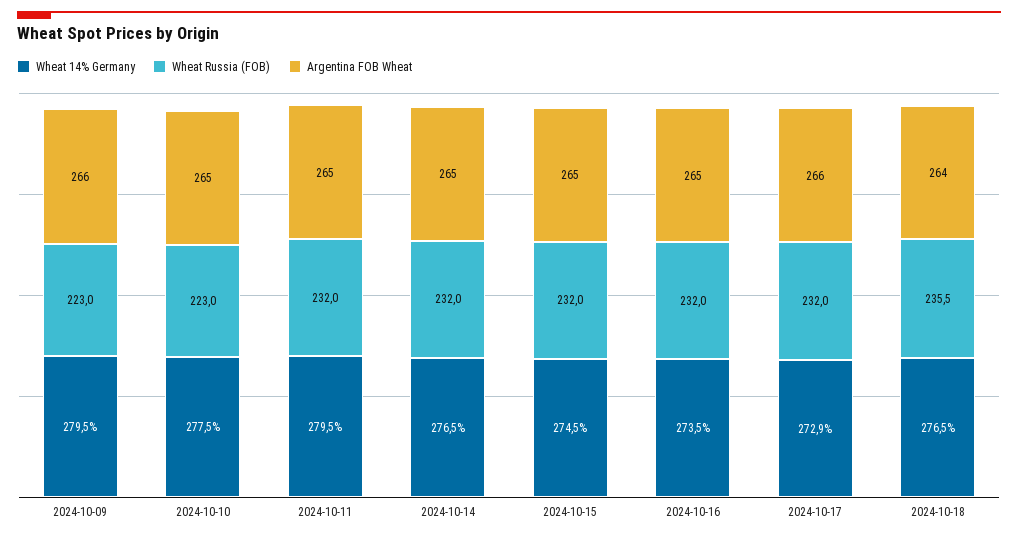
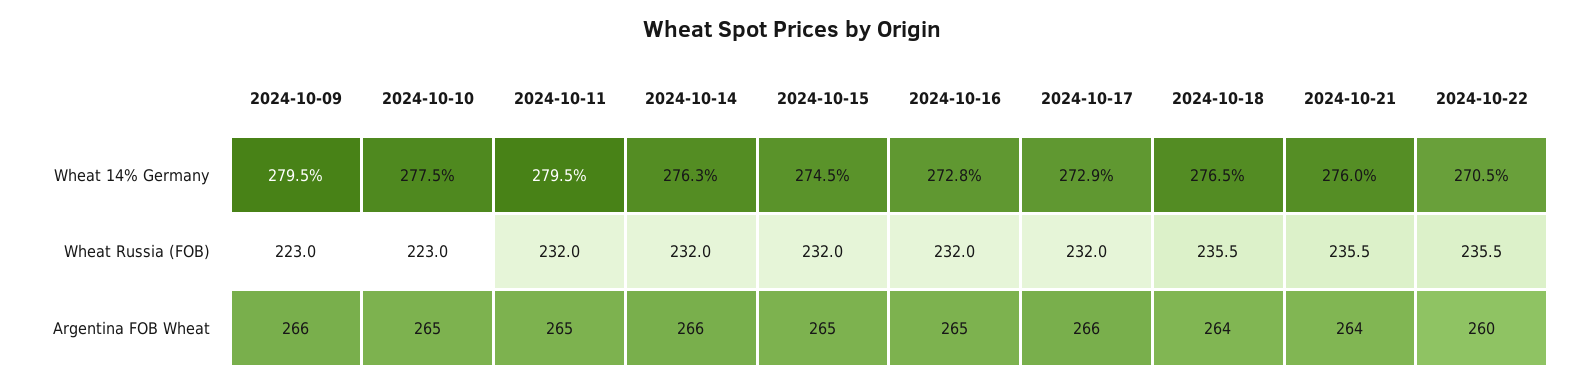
Wheat 14% Germany, 2024-10-14: 276.5 -> 276.3
Argentina FOB Wheat, 2024-10-14: 265 -> 266
Wheat 14% Germany, 2024-10-16: 273.5 -> 272.8
Wheat 14% Germany, 2024-10-21: none -> 276
Wheat 14% Germany, 2024-10-22: none -> 270.5
Wheat Russia (FOB), 2024-10-21: none -> 235.5
Wheat Russia (FOB), 2024-10-22: none -> 235.5
Argentina FOB Wheat, 2024-10-21: none -> 264
Argentina FOB Wheat, 2024-10-22: none -> 260

